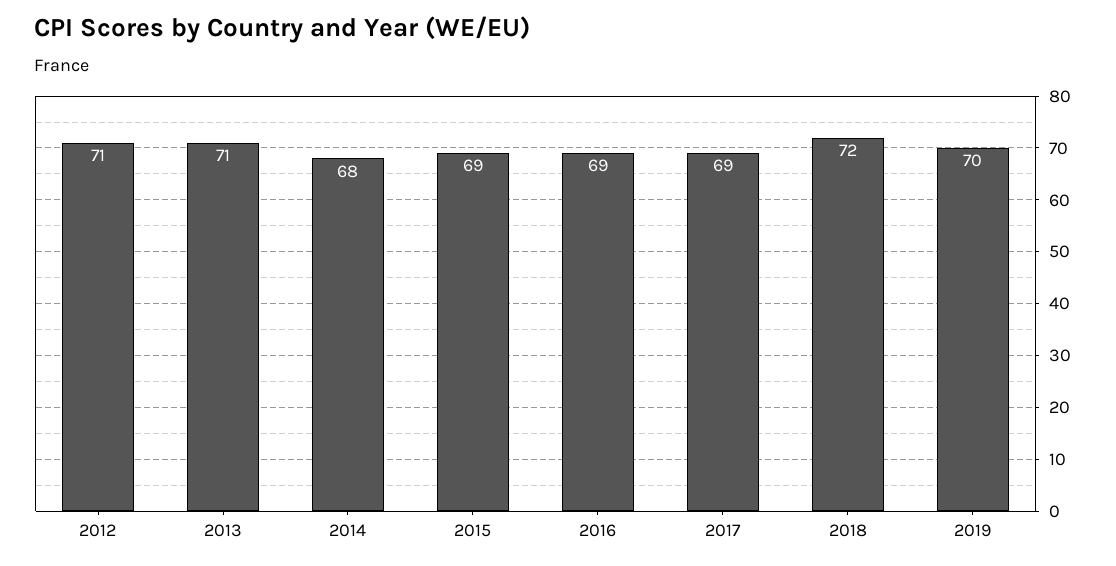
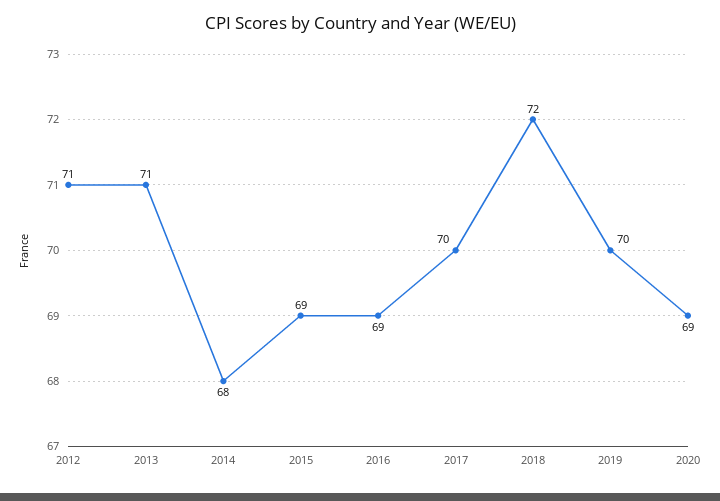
2017: 69 -> 70
2020: none -> 69

